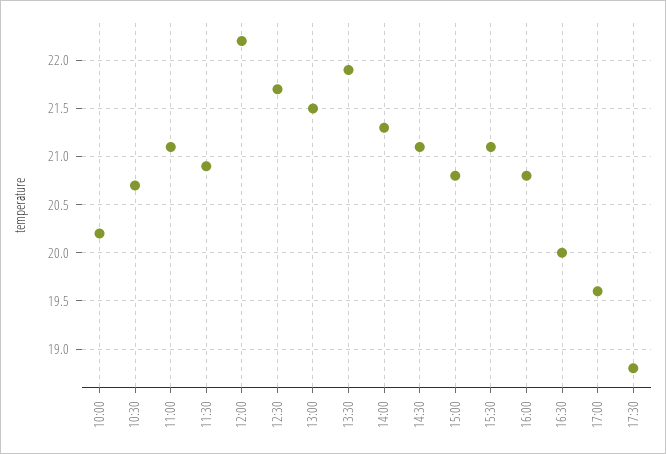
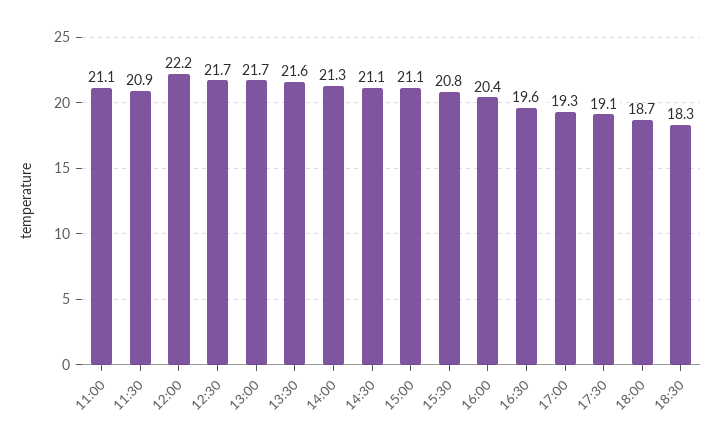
10:00: 20.2 -> none
10:30: 20.7 -> none
13:00: 21.5 -> 21.7
13:30: 21.9 -> 21.6
15:00: 20.8 -> 21.1
15:30: 21.1 -> 20.8
16:00: 20.8 -> 20.4
16:30: 20 -> 19.6
17:00: 19.6 -> 19.3
17:30: 18.8 -> 19.1
18:00: none -> 18.7
18:30: none -> 18.3

